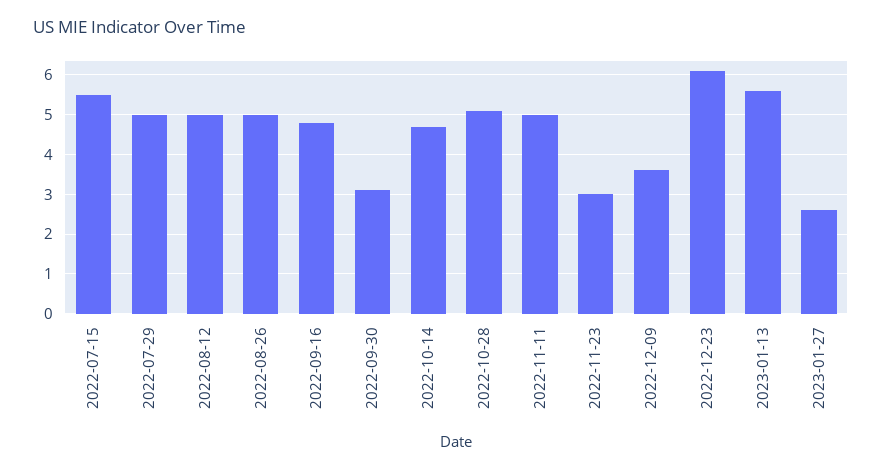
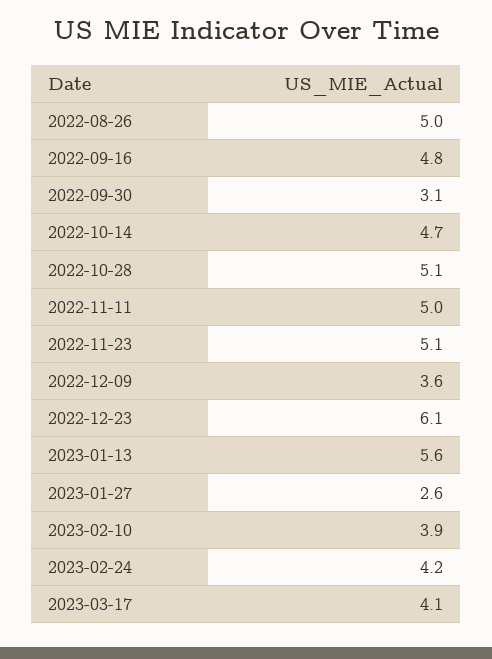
2022-07-15: 5.5 -> none
2022-07-29: 5 -> none
2022-08-12: 5 -> none
2022-11-23: 3 -> 5.1
2023-02-10: none -> 3.9
2023-02-24: none -> 4.2
2023-03-17: none -> 4.1

